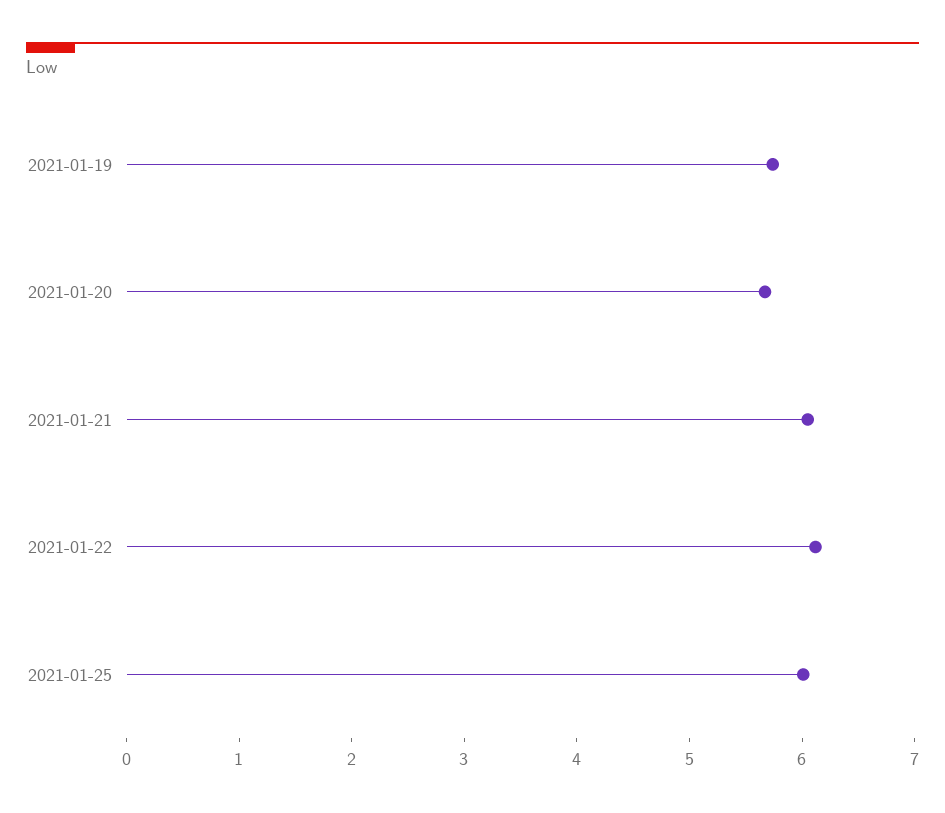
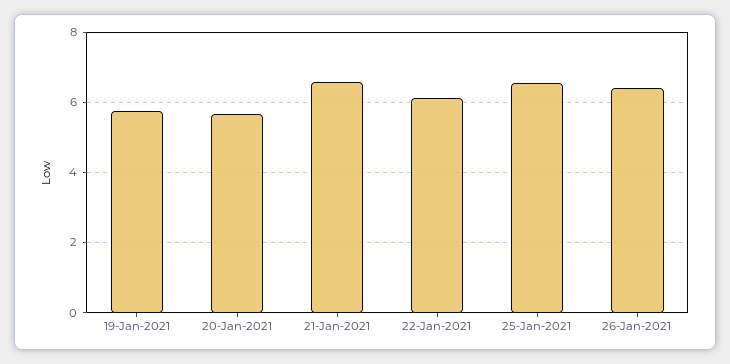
2021-01-21: 6 -> 6.6
2021-01-25: 6 -> 6.6
26-Jan-2021: none -> 6.4

